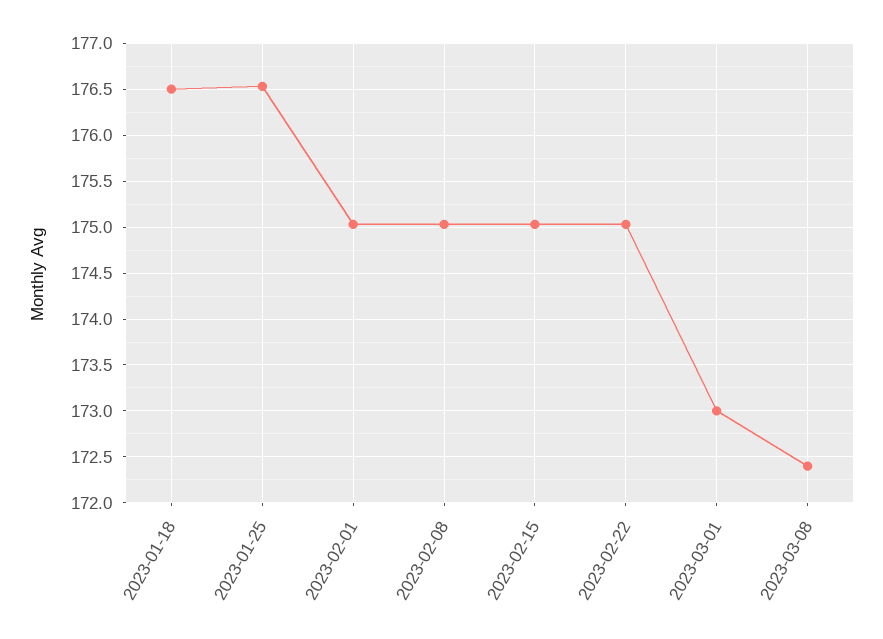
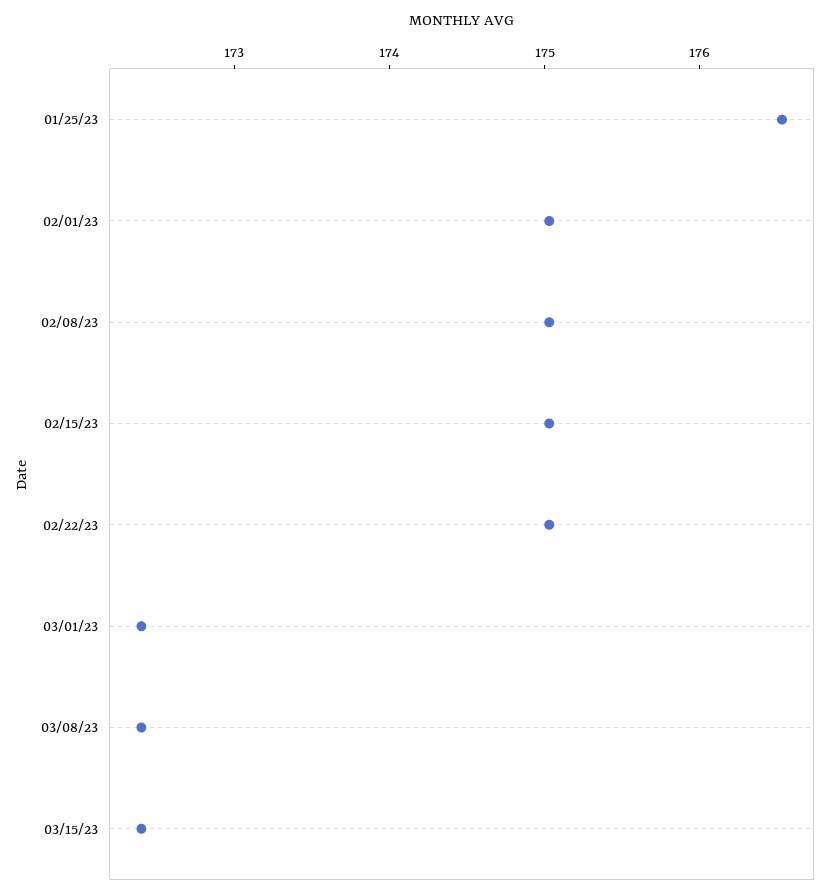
2023-01-18: 176.5 -> none
2023-03-01: 173 -> 172.4
03/15/23: none -> 172.4

